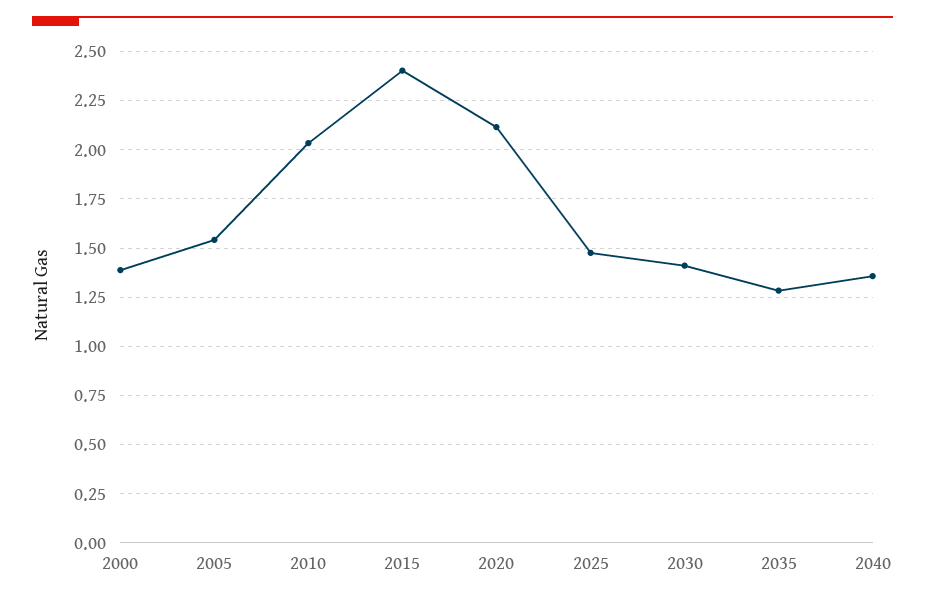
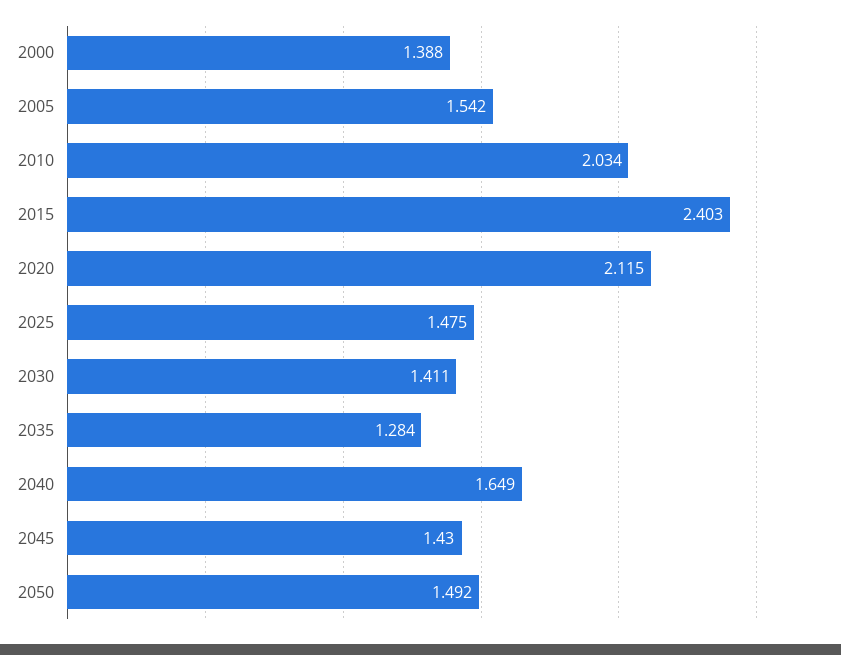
2040: 1.35 -> 1.649
2045: none -> 1.43
2050: none -> 1.492

